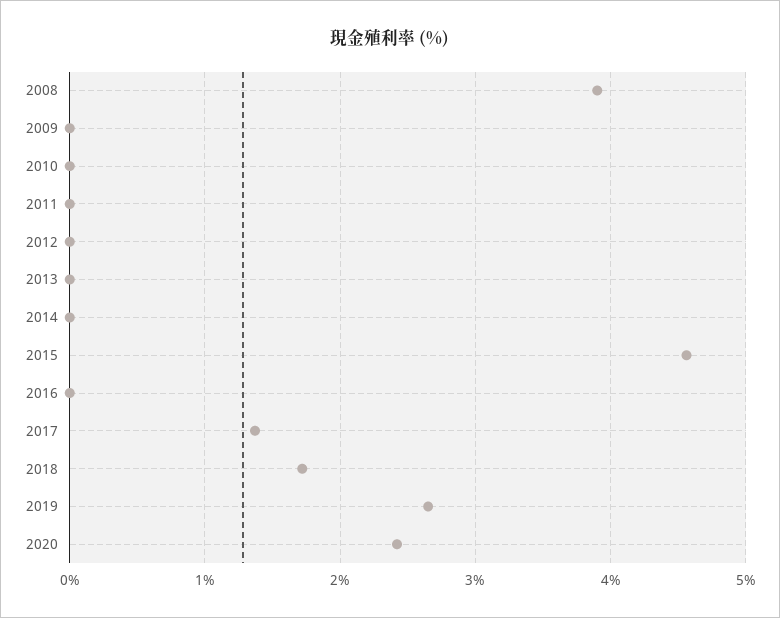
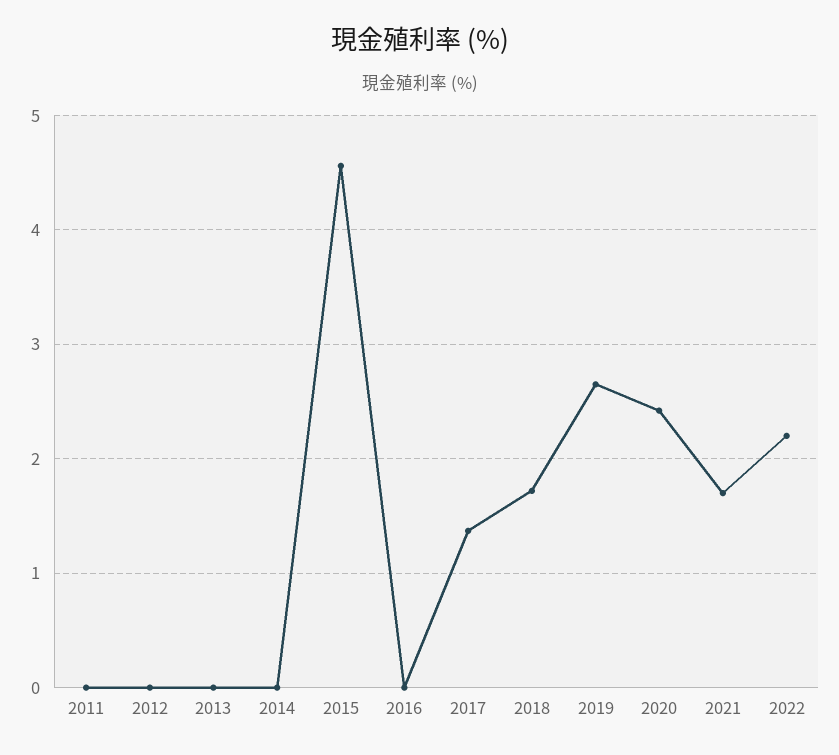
2008: 3.9 -> none
2009: 0 -> none
2010: 0 -> none
2021: none -> 1.7
2022: none -> 2.2

